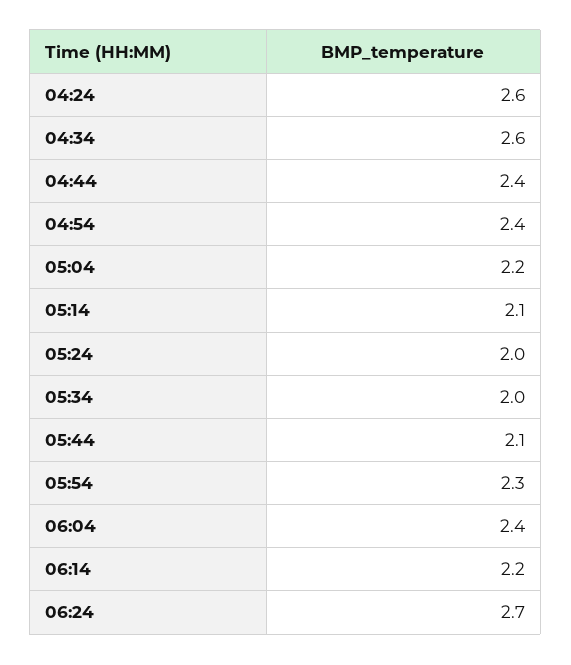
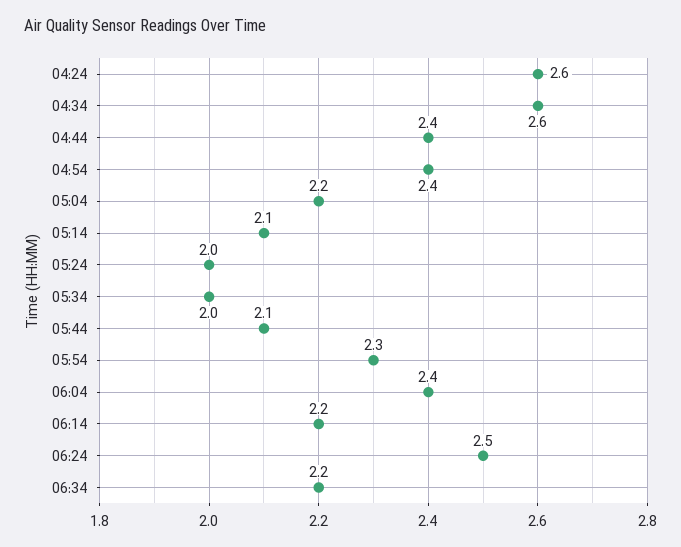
06:24: 2.7 -> 2.5
06:34: none -> 2.2

